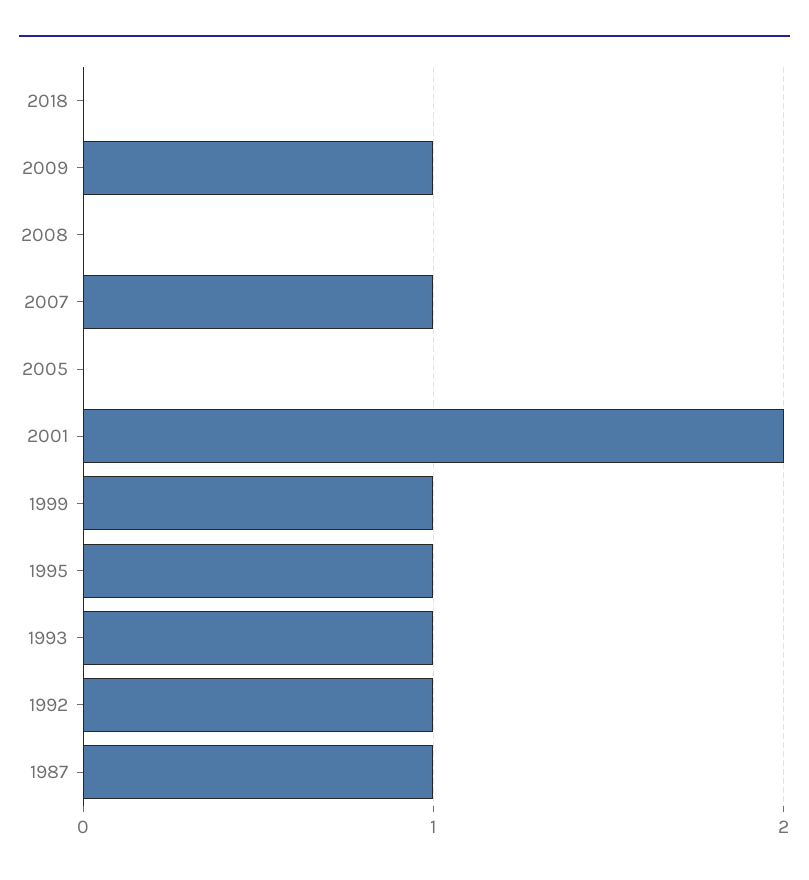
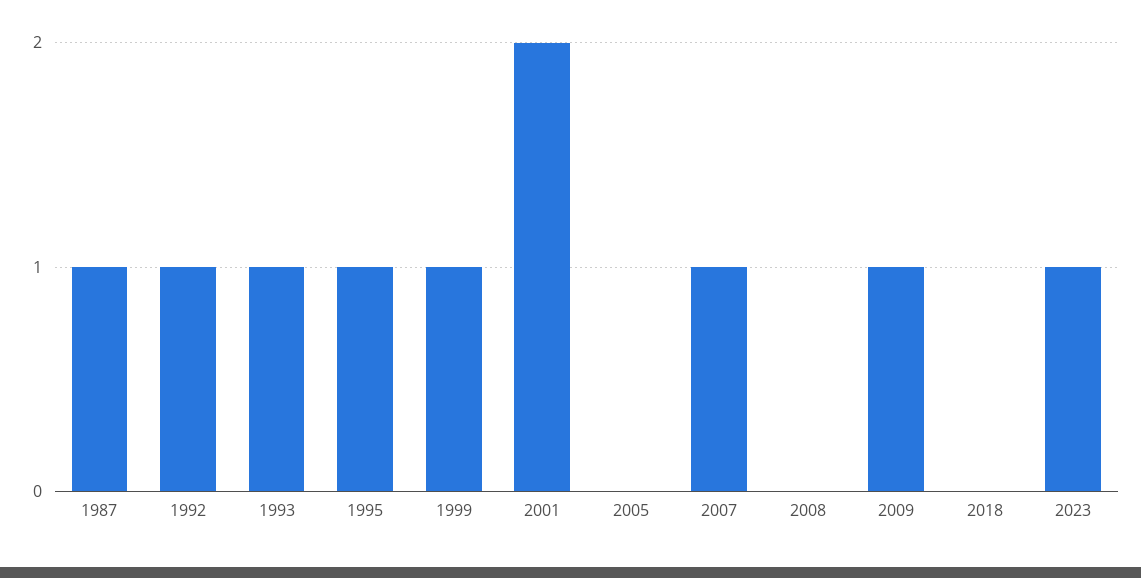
2023: none -> 1

